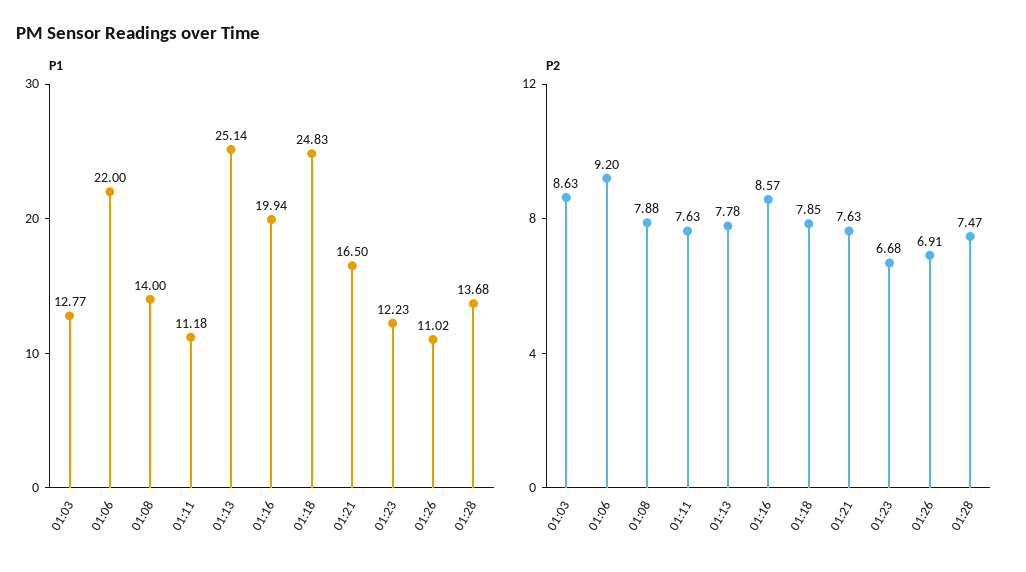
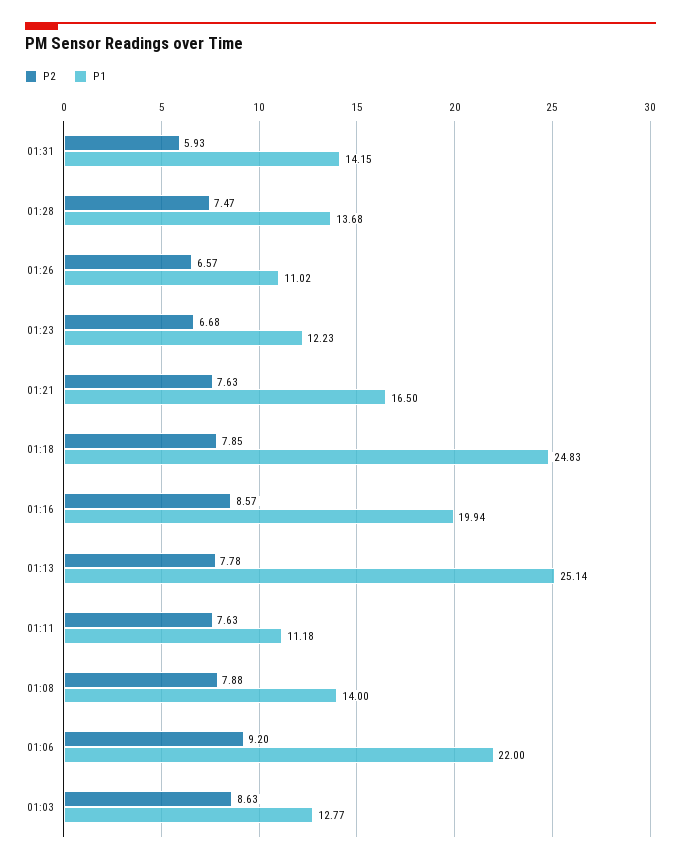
P2, 01:26: 6.91 -> 6.57
P2, 01:31: none -> 5.93
P1, 01:31: none -> 14.15

